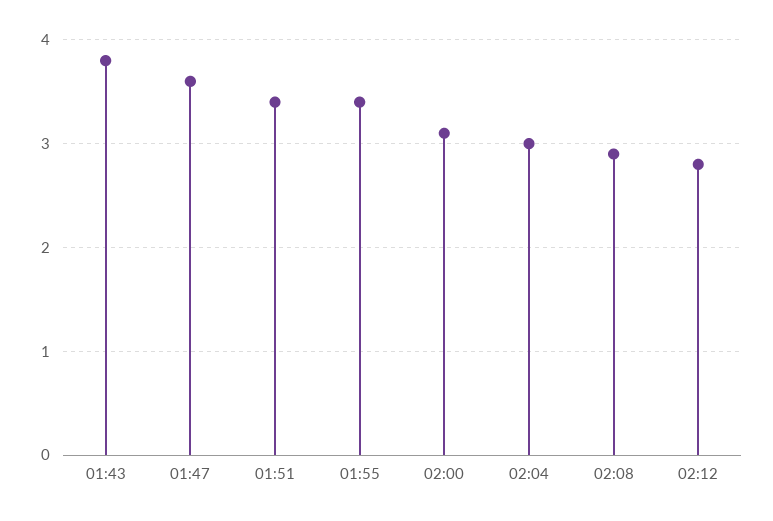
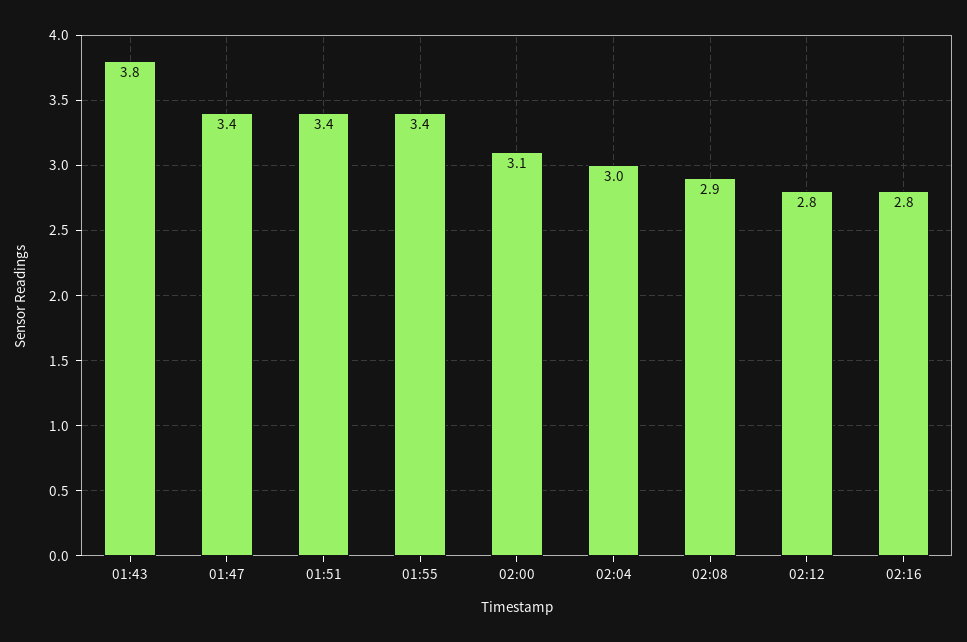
01:47: 3.6 -> 3.4
02:16: none -> 2.8

